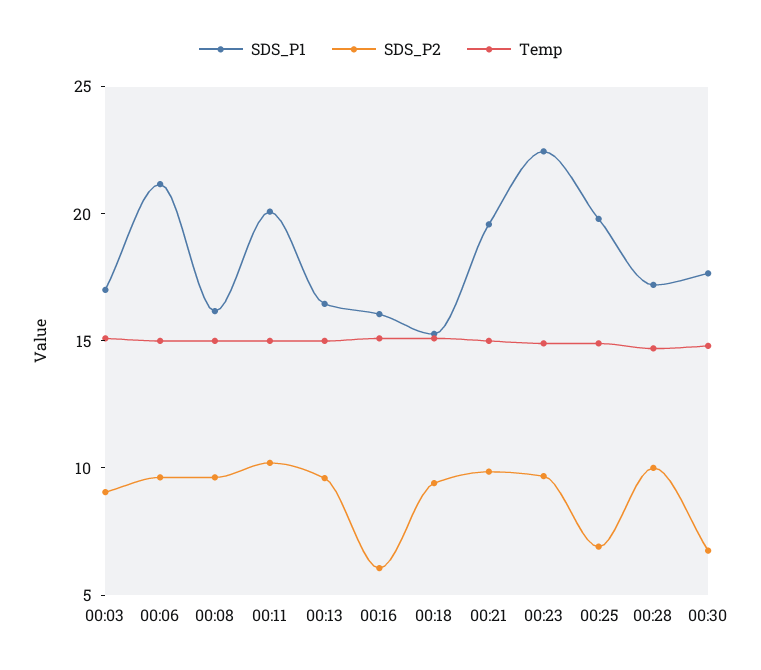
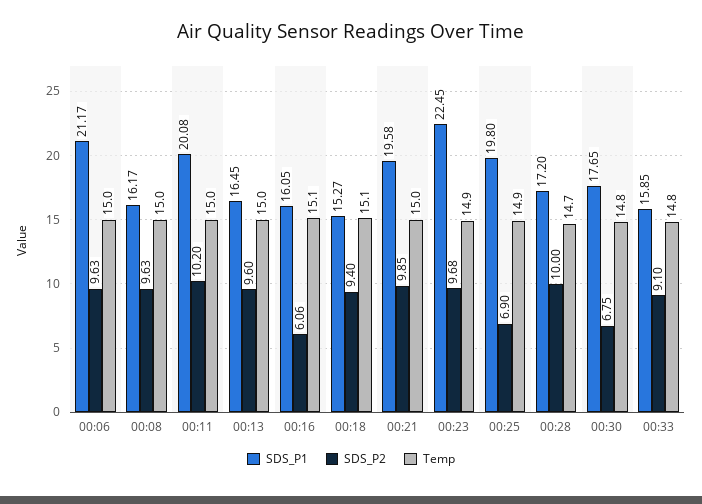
SDS_P1, 00:03: 17 -> none
SDS_P2, 00:03: 9 -> none
Temp, 00:03: 15 -> none
SDS_P1, 00:33: none -> 15.85
SDS_P2, 00:33: none -> 9.1
Temp, 00:33: none -> 14.8

